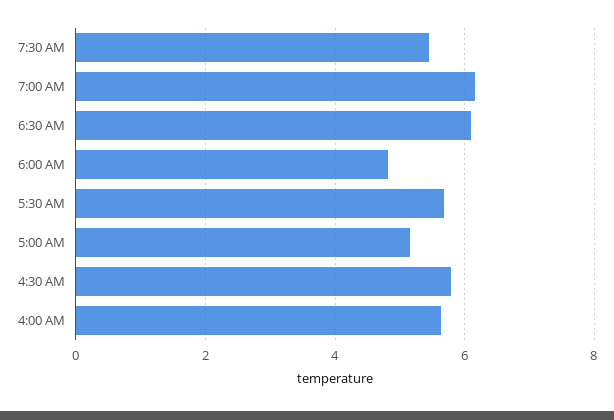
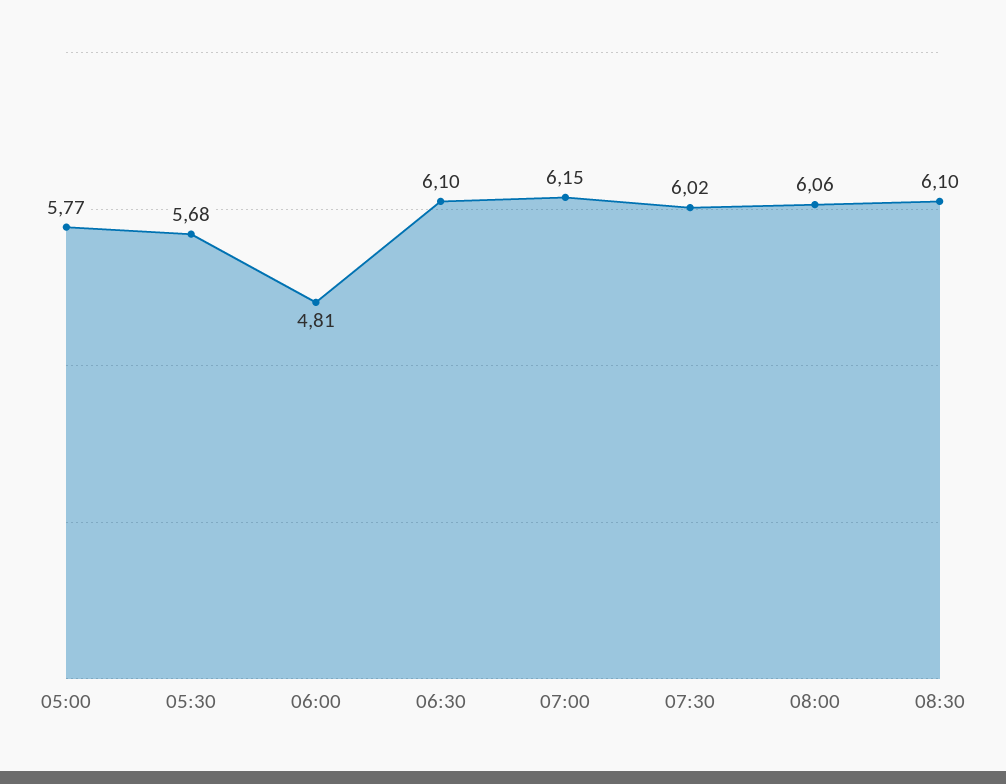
7:30 AM: 5.4 -> 6.02
5:00 AM: 5.2 -> 5.77
4:30 AM: 5.8 -> none
4:00 AM: 5.6 -> none
08:00: none -> 6.06
08:30: none -> 6.1

